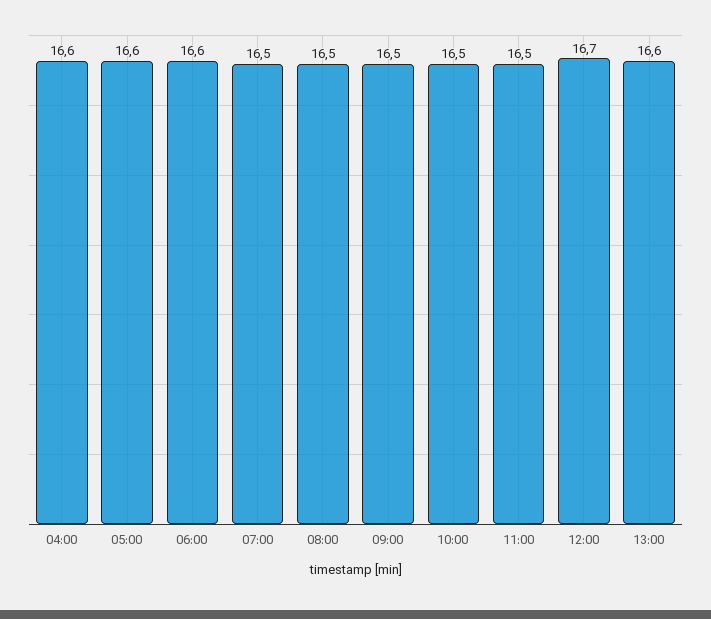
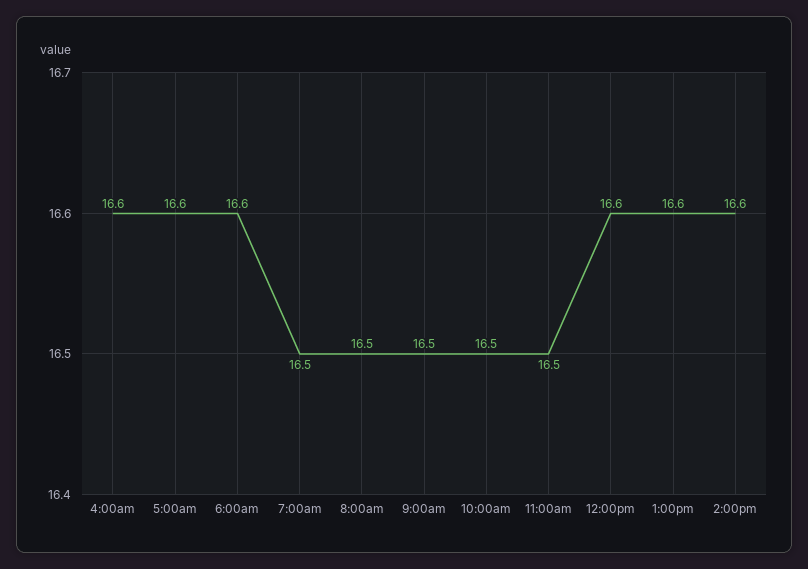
12:00: 16.7 -> 16.6
2:00pm: none -> 16.6

